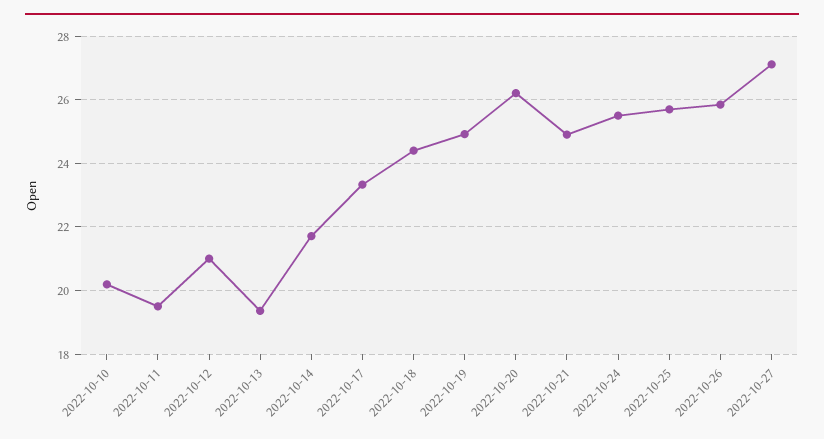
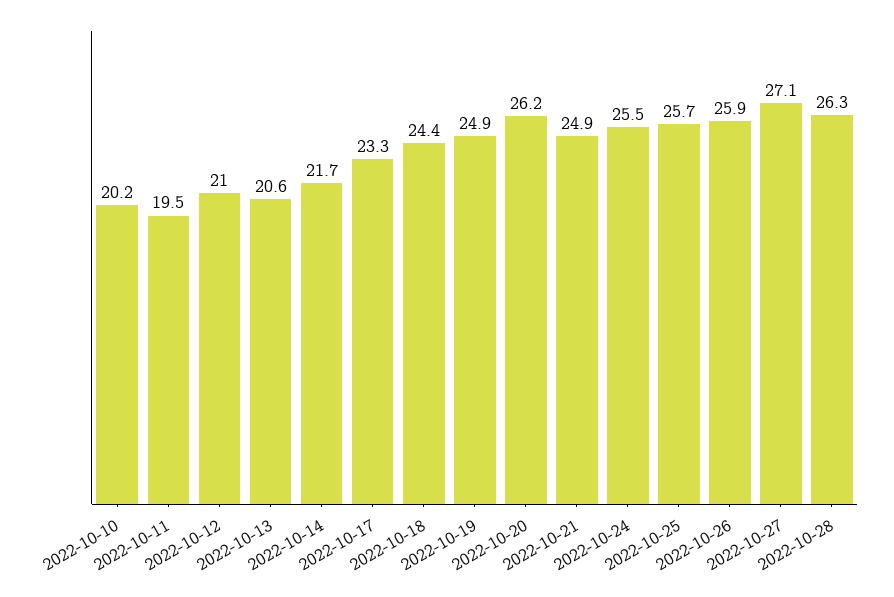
2022-10-13: 19.4 -> 20.6
2022-10-28: none -> 26.3

